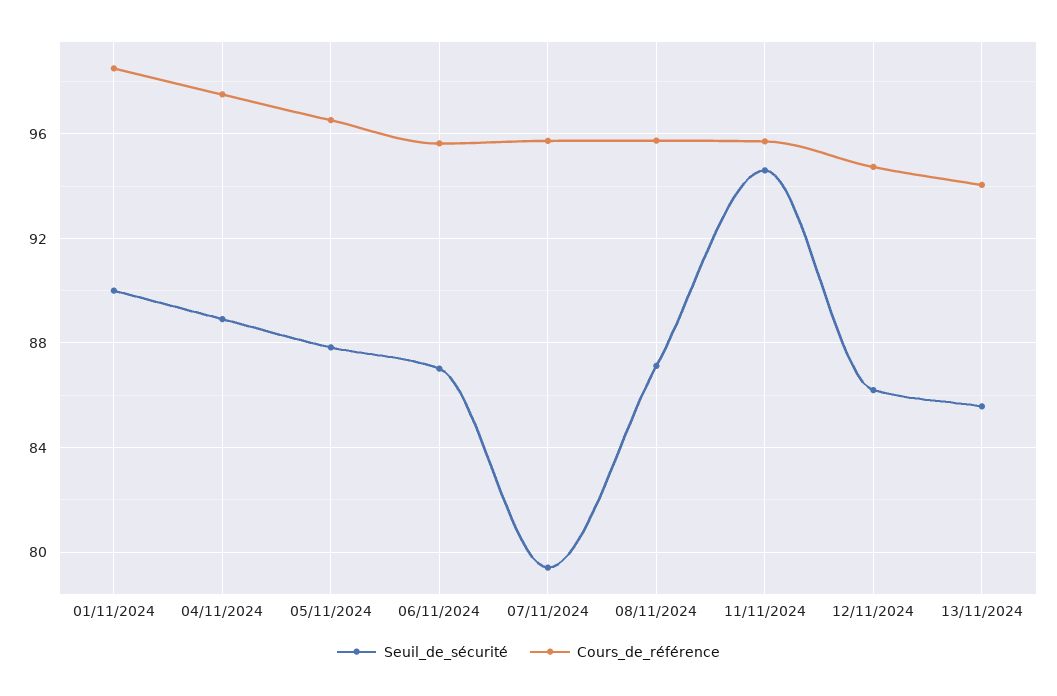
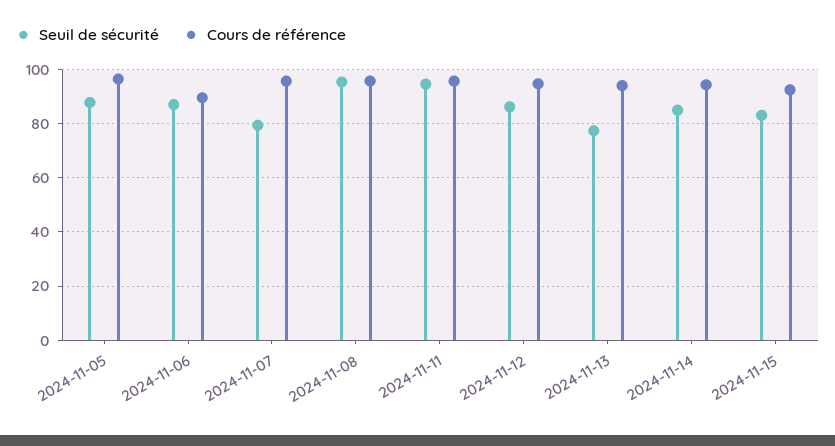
Seuil_de_sécurité, 01/11/2024: 90 -> none
Cours_de_référence, 01/11/2024: 98.5 -> none
Seuil_de_sécurité, 04/11/2024: 89 -> none
Cours_de_référence, 04/11/2024: 97.5 -> none
Cours_de_référence, 06/11/2024: 95.5 -> 90
Seuil_de_sécurité, 08/11/2024: 87 -> 95
Seuil_de_sécurité, 13/11/2024: 85.5 -> 77.5
Seuil_de_sécurité, 2024-11-14: none -> 85
Cours_de_référence, 2024-11-14: none -> 95
Seuil_de_sécurité, 2024-11-15: none -> 82.5
Cours_de_référence, 2024-11-15: none -> 92.5

